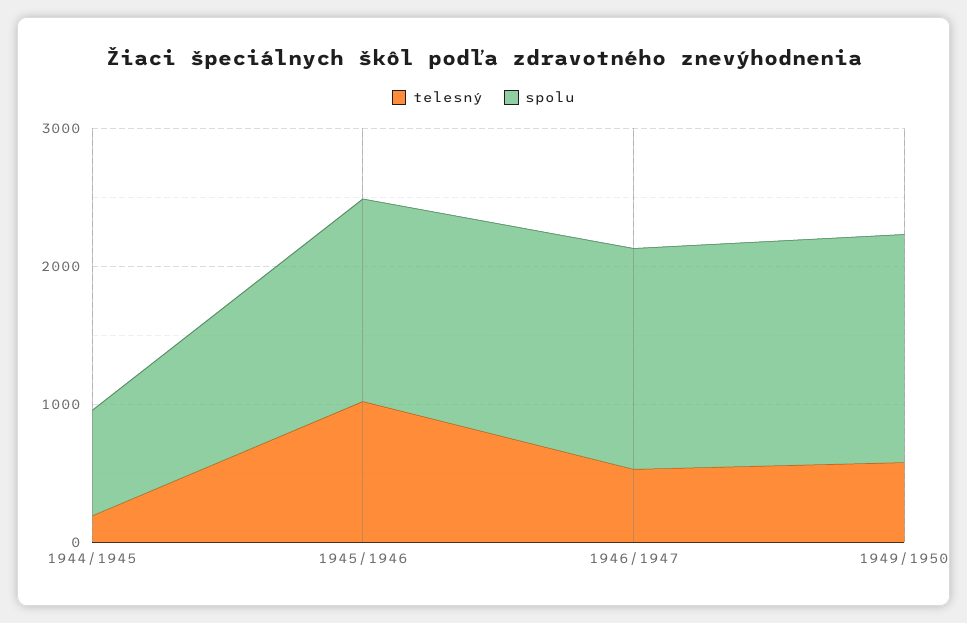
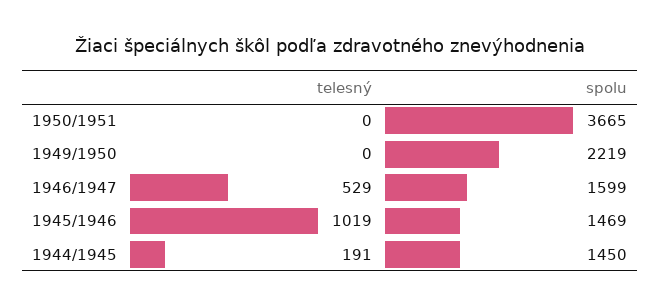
spolu, 1944/1945: 800 -> 1450
telesný, 1949/1950: 600 -> 0
spolu, 1949/1950: 1600 -> 2219
telesný, 1950/1951: none -> 0
spolu, 1950/1951: none -> 3665

